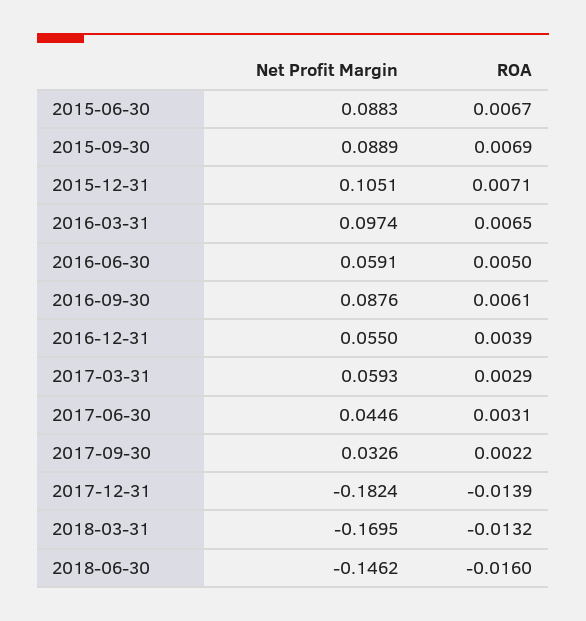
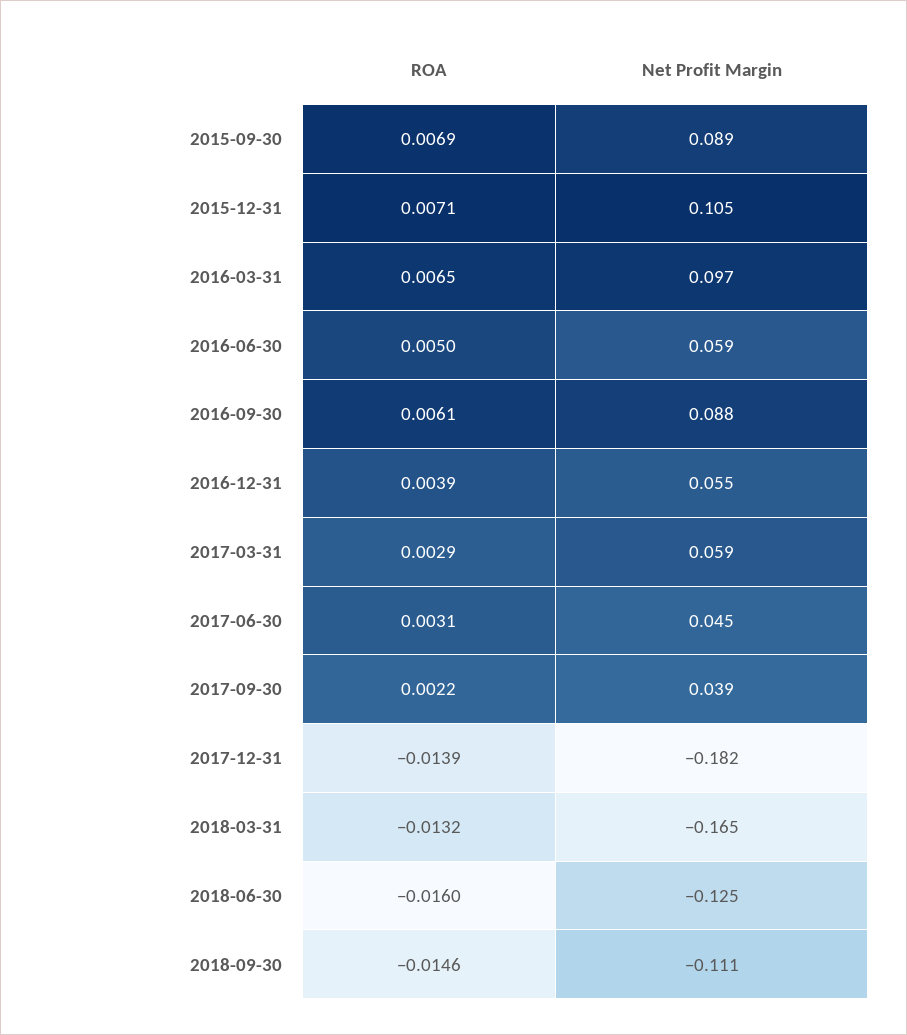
Net Profit Margin, 2015-06-30: 0.0883 -> none
ROA, 2015-06-30: 0.0067 -> none
Net Profit Margin, 2017-09-30: 0.0326 -> 0.039
Net Profit Margin, 2018-03-31: -0.1695 -> -0.165
Net Profit Margin, 2018-06-30: -0.1462 -> -0.125
ROA, 2018-09-30: none -> -0.0146
Net Profit Margin, 2018-09-30: none -> -0.111

